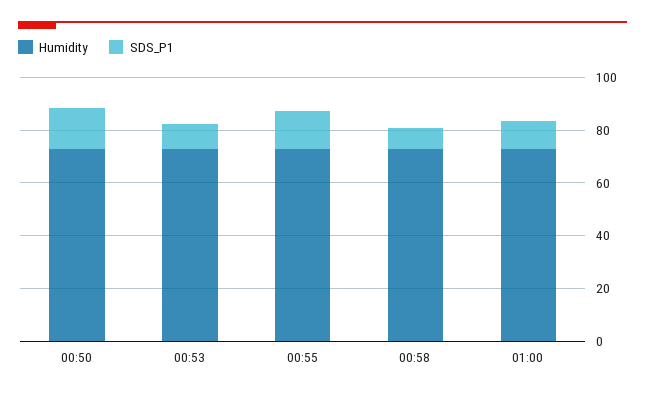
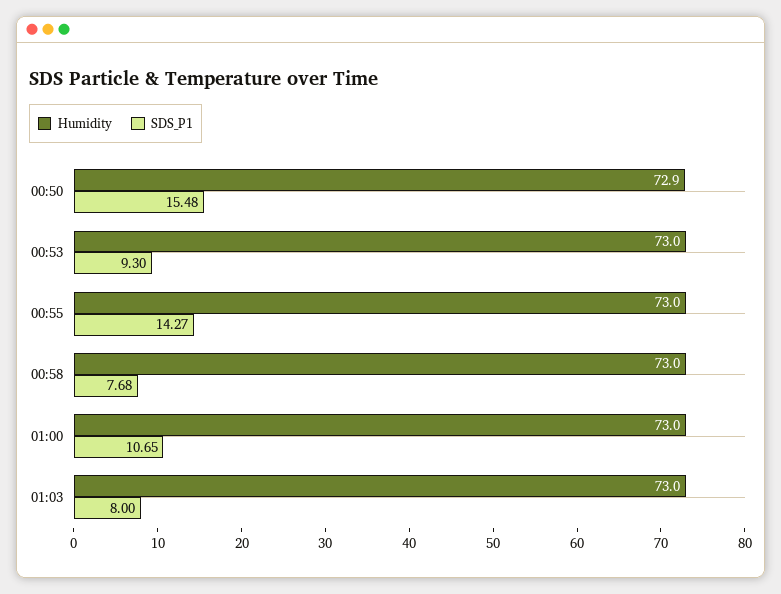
Humidity, 01:03: none -> 73
SDS_P1, 01:03: none -> 8

